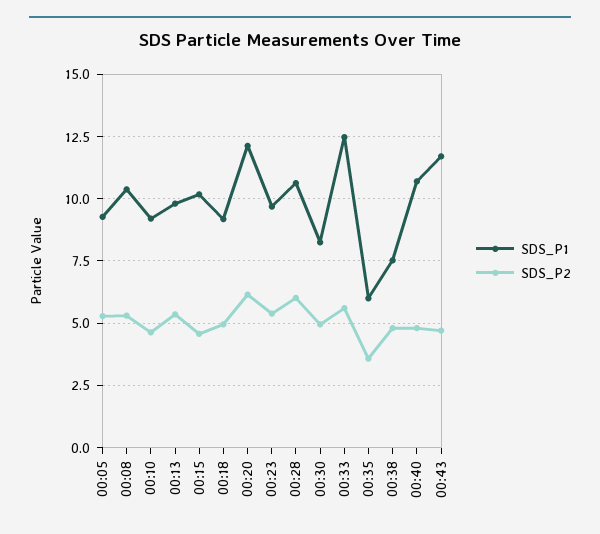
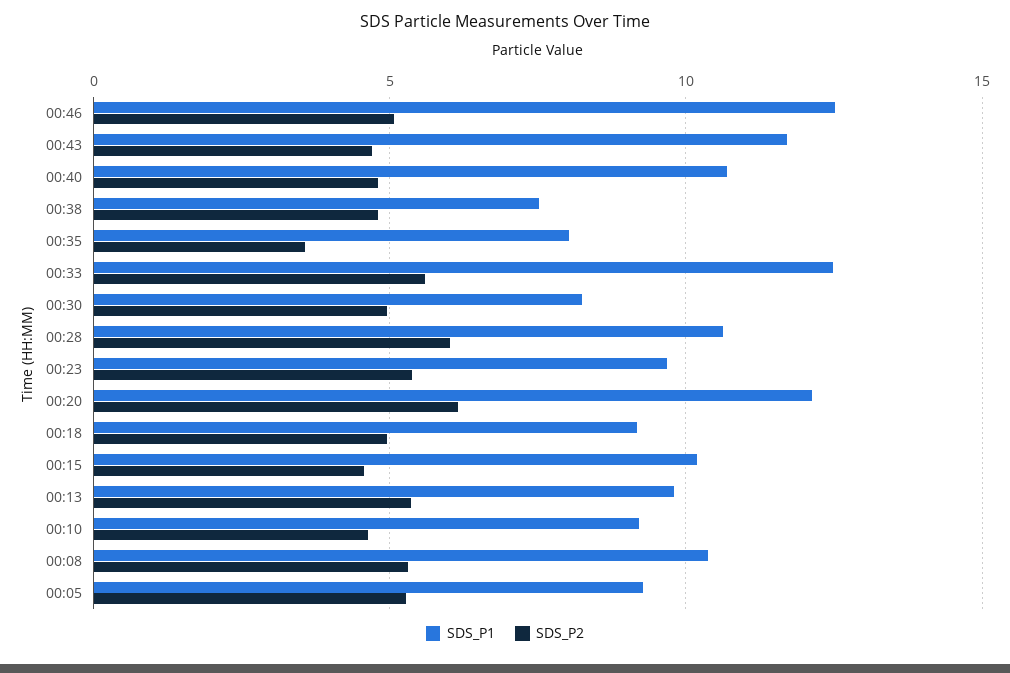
SDS_P1, 00:35: 6 -> 8
SDS_P1, 00:46: none -> 12.5
SDS_P2, 00:46: none -> 5

